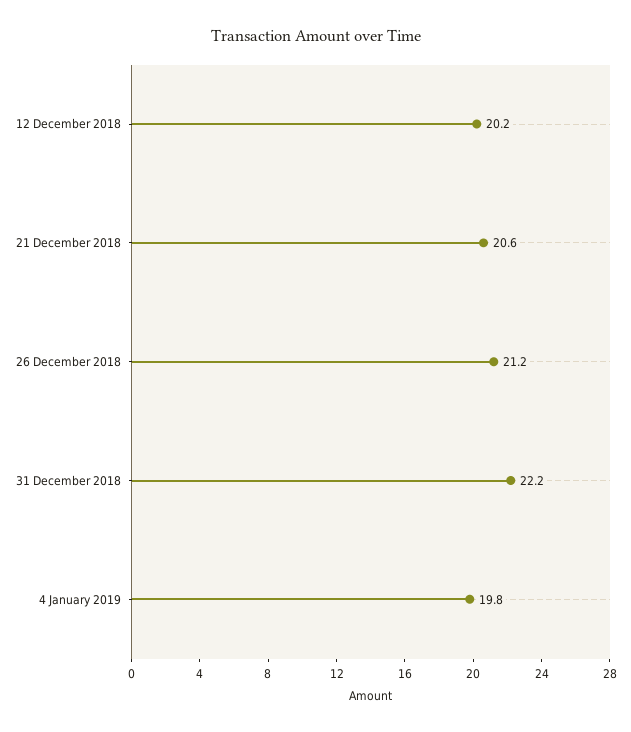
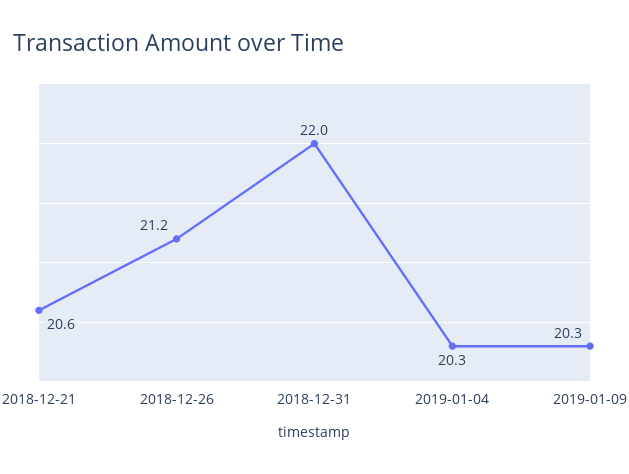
12 December 2018: 20.2 -> none
31 December 2018: 22.2 -> 22
4 January 2019: 19.8 -> 20.3
2019-01-09: none -> 20.3

